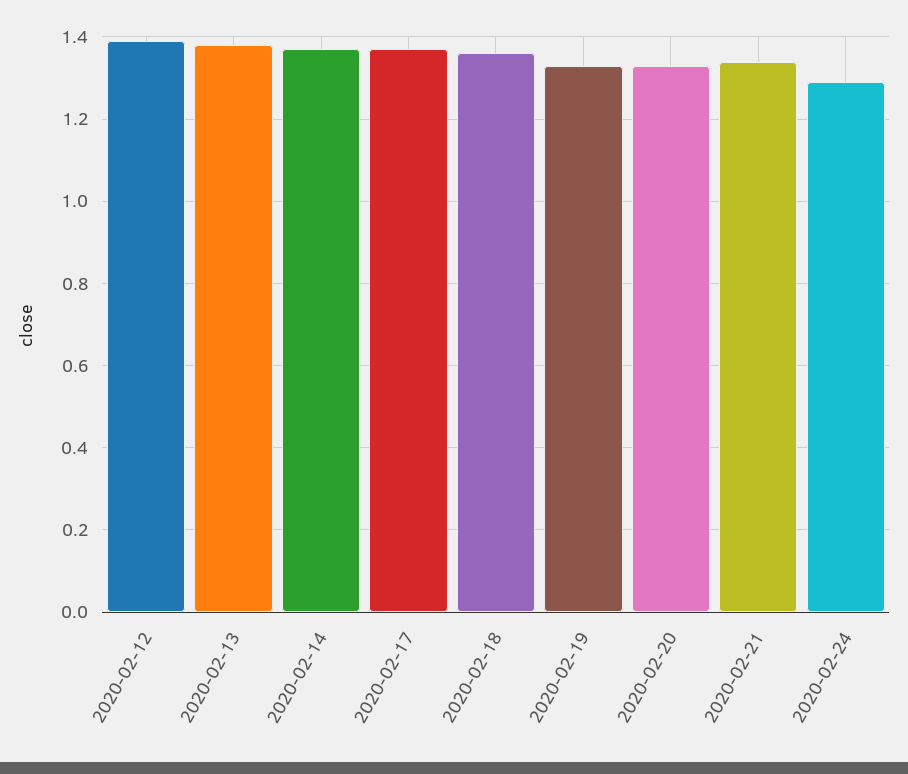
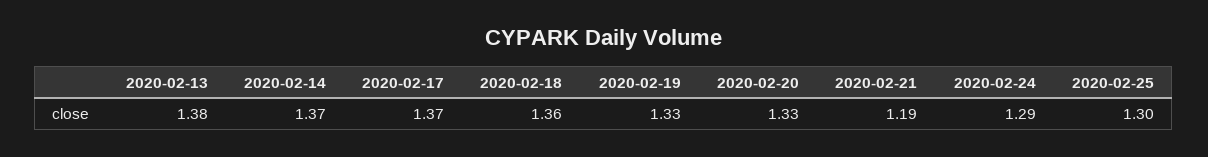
2020-02-12: 1.4 -> none
2020-02-21: 1.35 -> 1.19
2020-02-25: none -> 1.3

